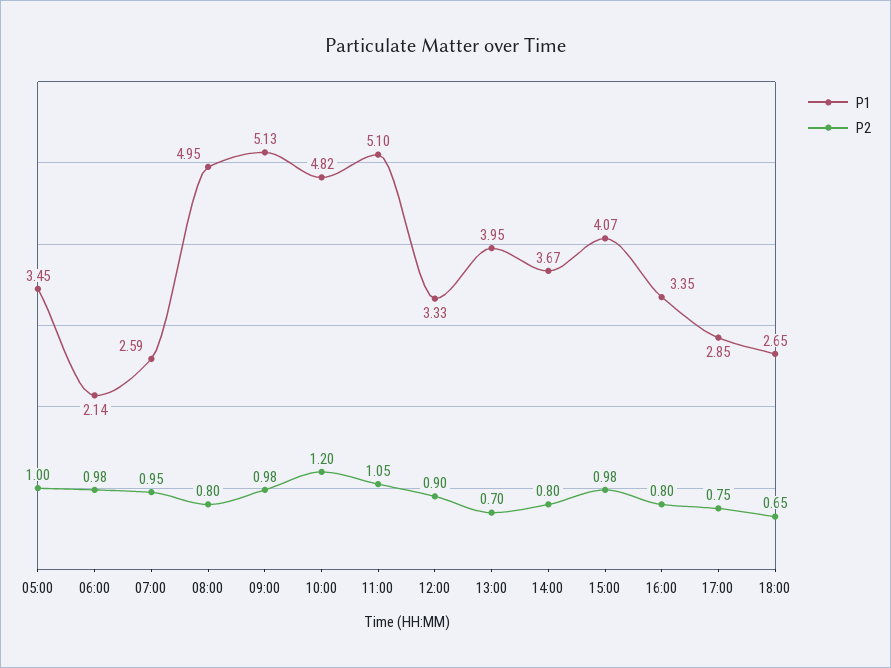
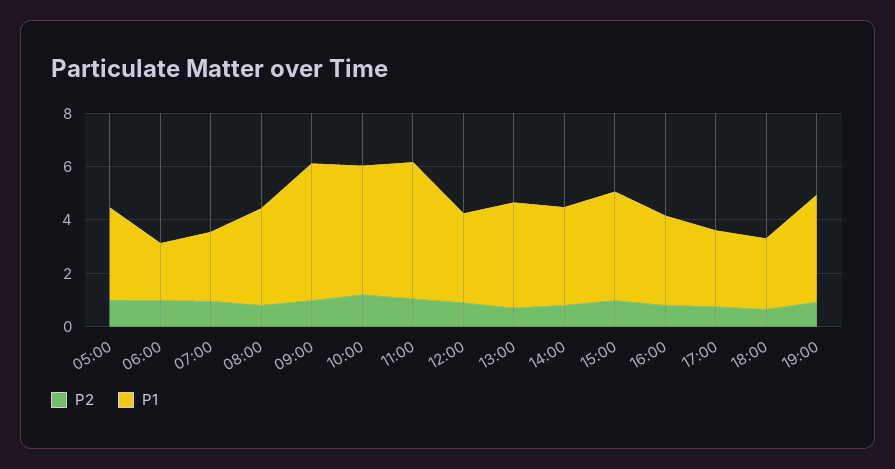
P1, 08:00: 4.95 -> 3.5
P2, 19:00: none -> 1
P1, 19:00: none -> 4

